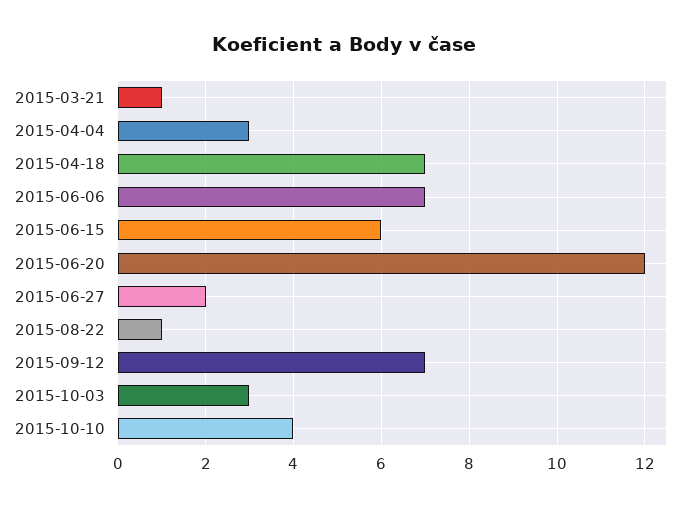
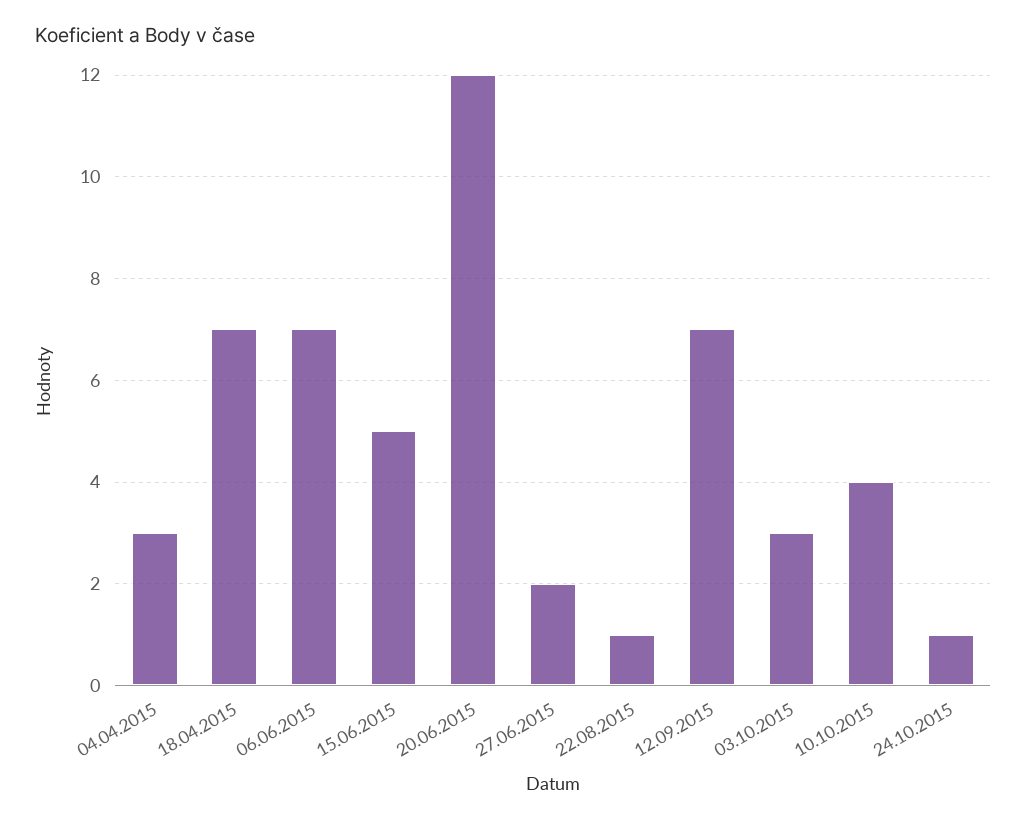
2015-03-21: 1 -> none
2015-06-15: 6 -> 5
24.10.2015: none -> 1

